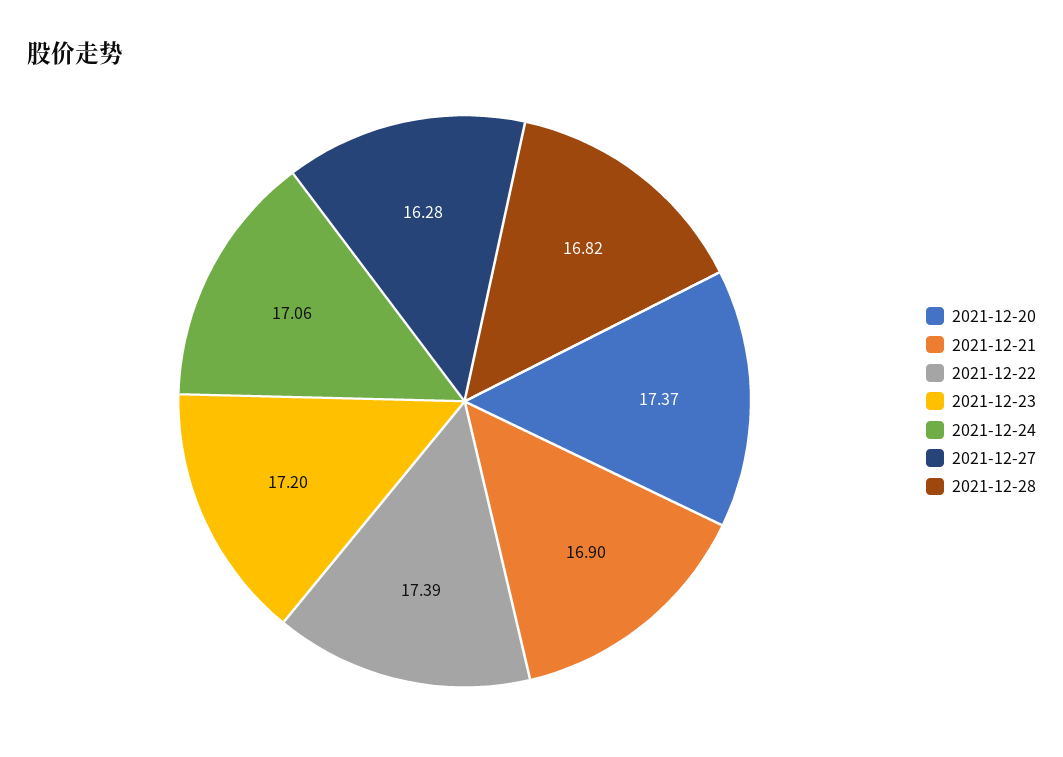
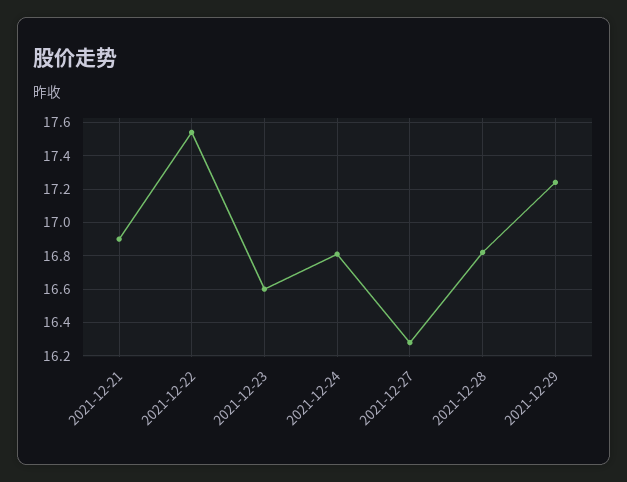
2021-12-20: 17.37 -> none
2021-12-22: 17.39 -> 17.55
2021-12-23: 17.2 -> 16.6
2021-12-24: 17.06 -> 16.8
2021-12-29: none -> 17.25

